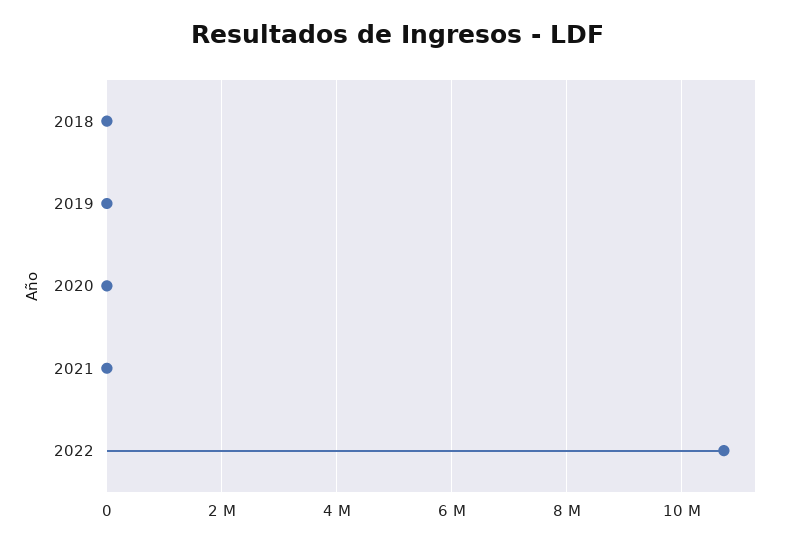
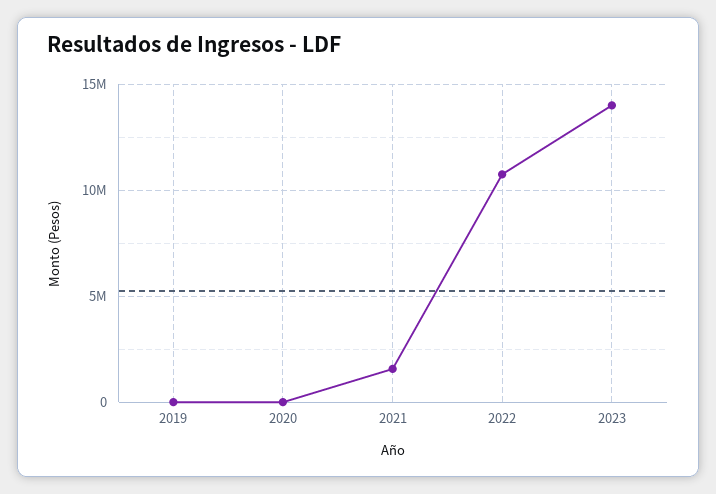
2018: 0 -> none
2021: 0 -> 1500000
2023: none -> 14000000

